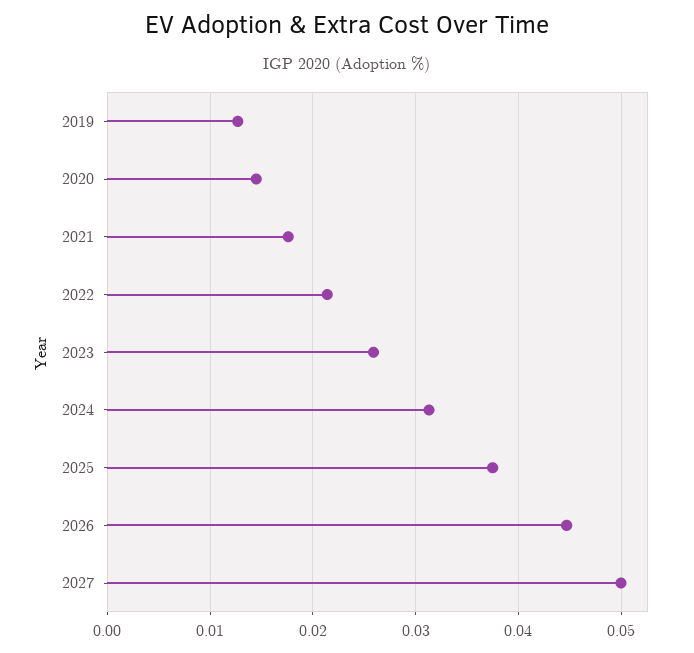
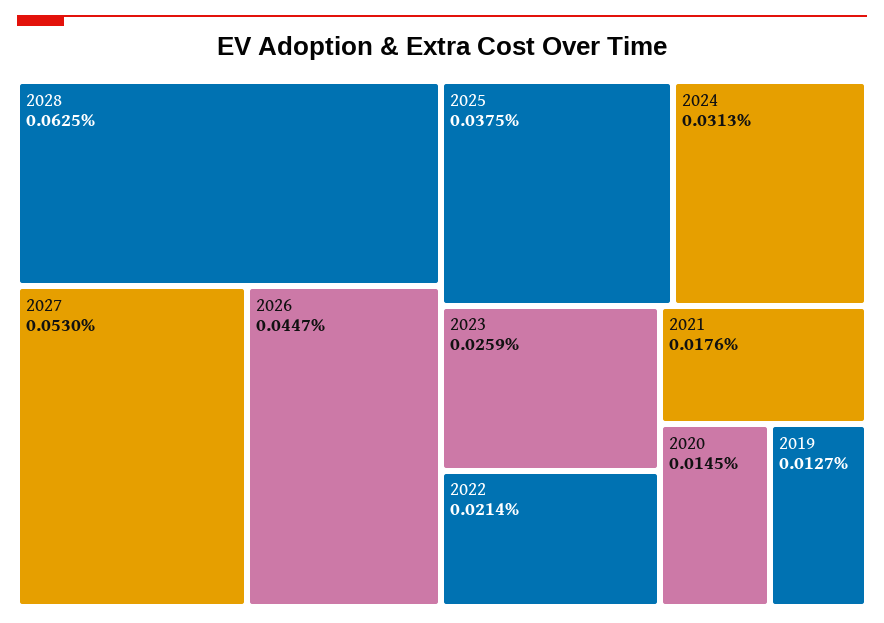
2027: 0.05 -> 0.053
2028: none -> 0.0625

